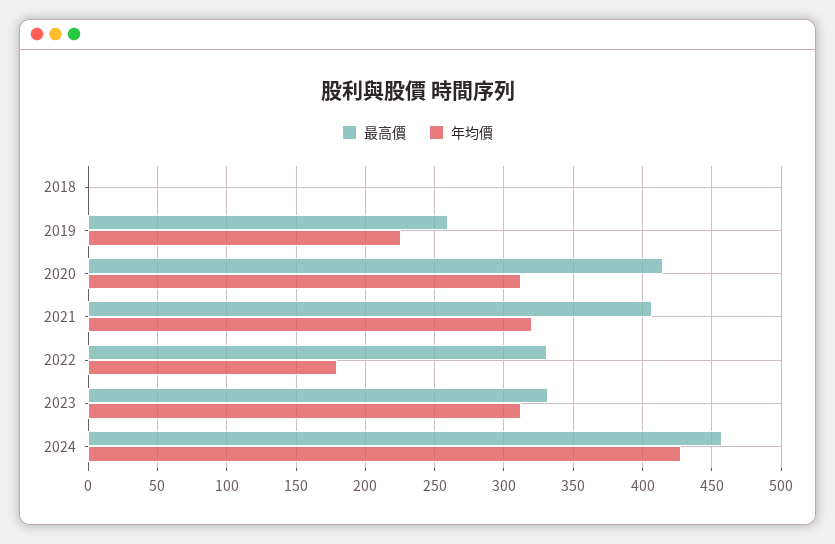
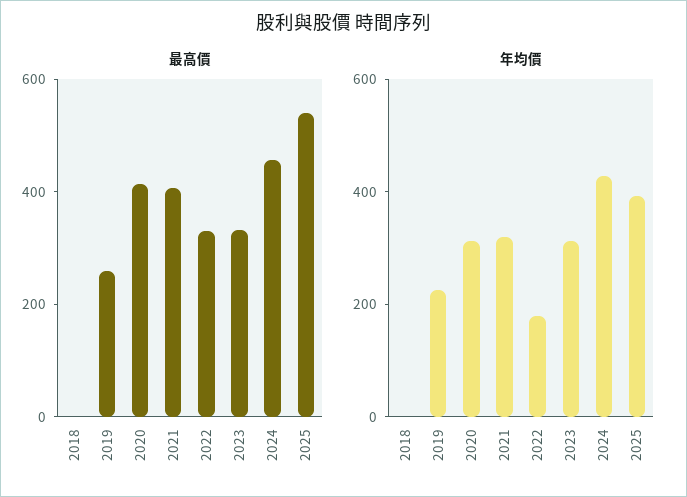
最高價, 2025: none -> 550
年均價, 2025: none -> 400

